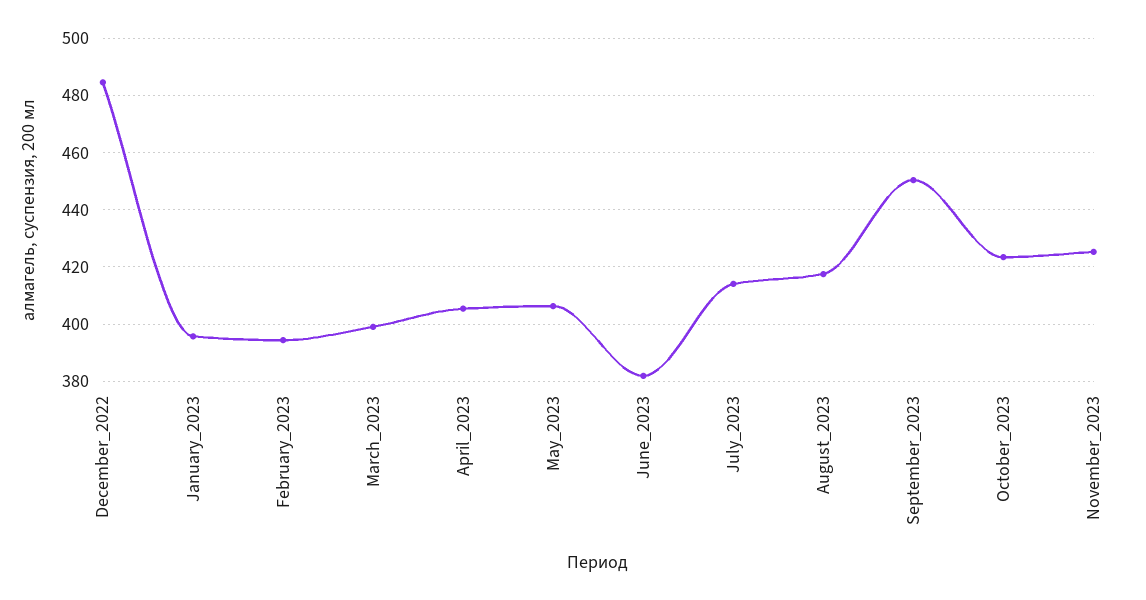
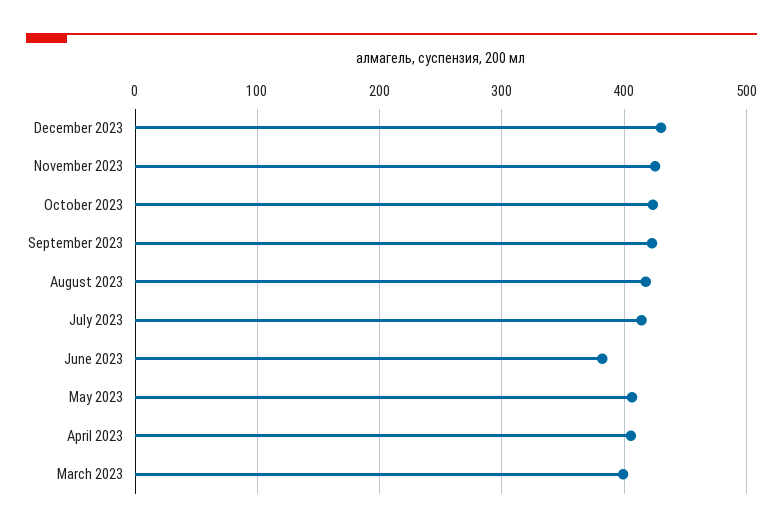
December_2022: 485 -> none
January_2023: 395 -> none
February_2023: 395 -> none
September_2023: 450 -> 420
December 2023: none -> 430

